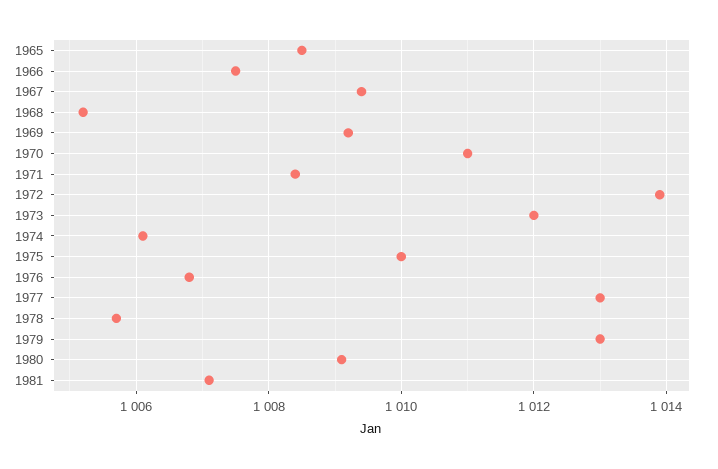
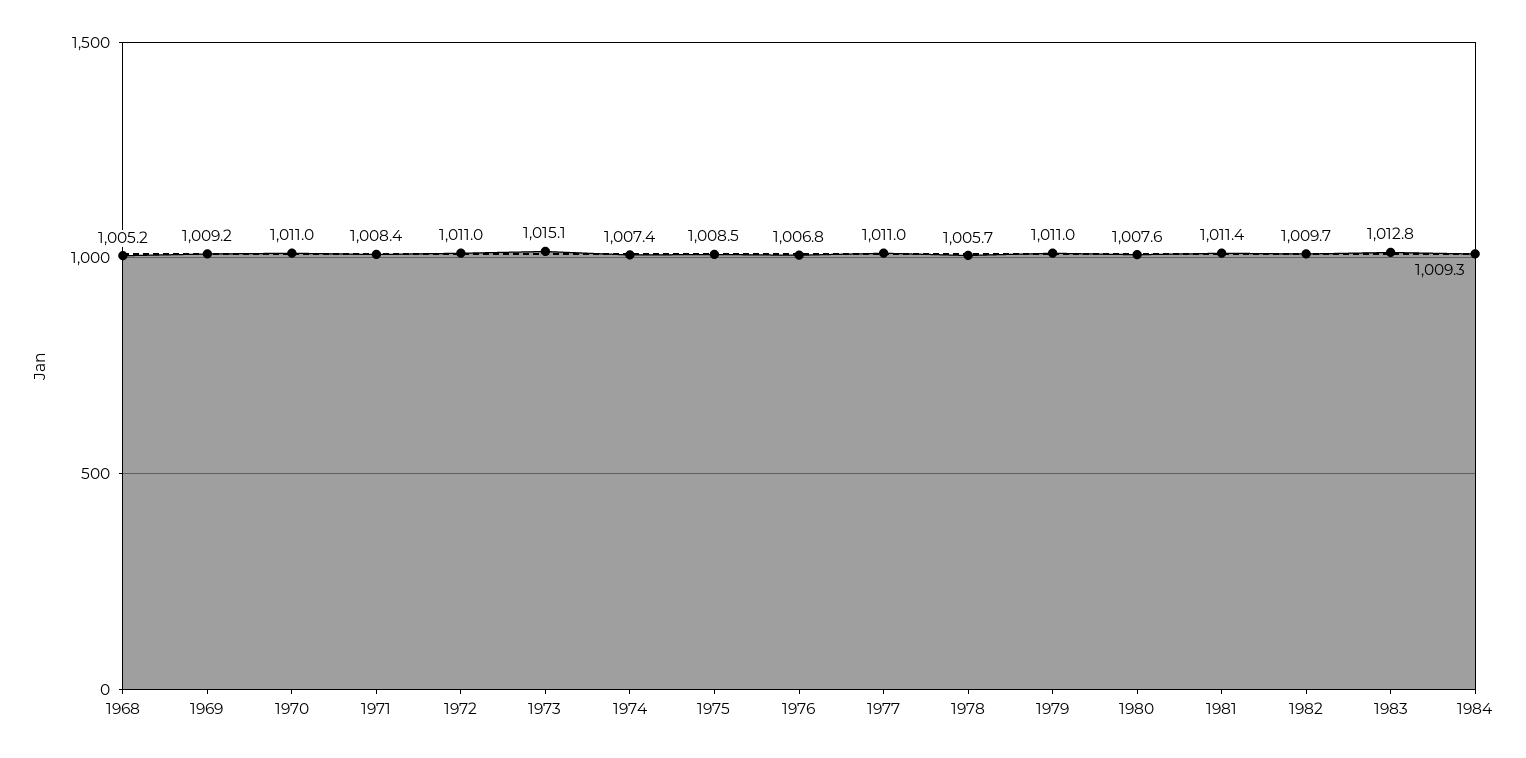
1965: 1008.5 -> none
1966: 1007.5 -> none
1967: 1009.5 -> none
1972: 1014 -> 1011
1973: 1012 -> 1015.1
1974: 1006 -> 1007.4
1975: 1010 -> 1008.5
1977: 1013 -> 1011
1979: 1013 -> 1011
1980: 1009 -> 1007.6
1981: 1007 -> 1011.4
1982: none -> 1009.7
1983: none -> 1012.8
1984: none -> 1009.3

